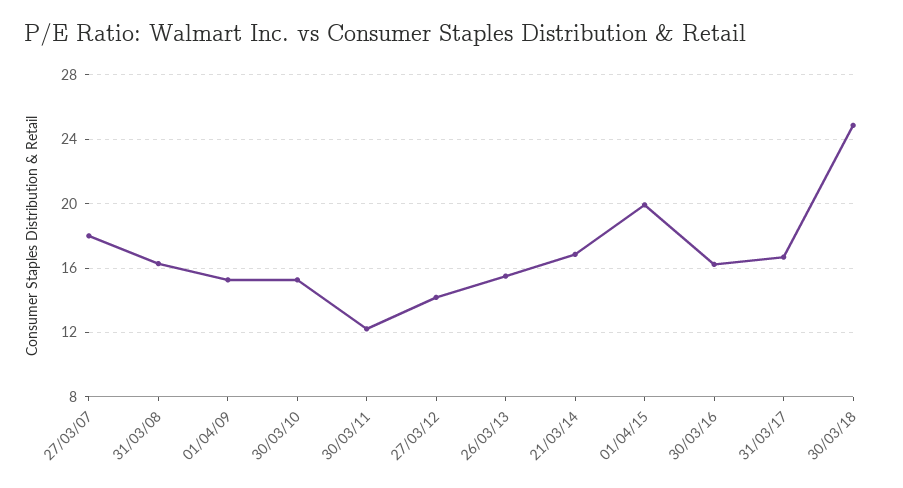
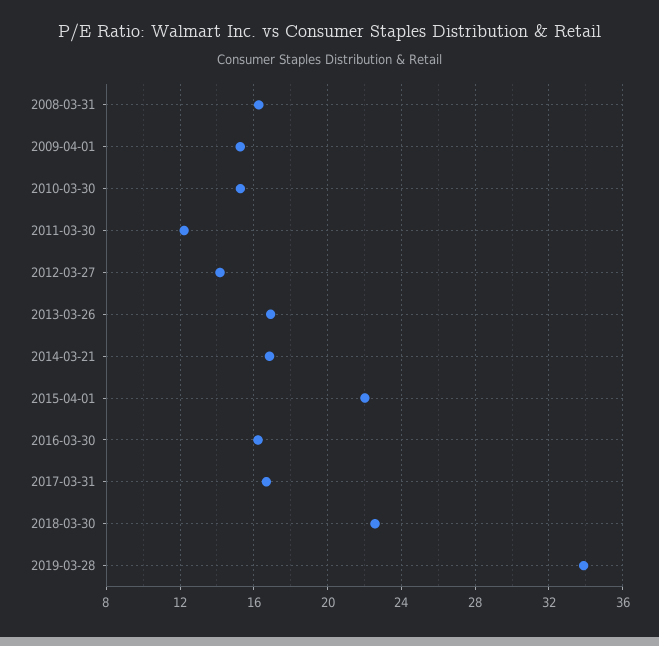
27/03/07: 18 -> none
26/03/13: 15.5 -> 17
01/04/15: 20 -> 22
30/03/18: 25 -> 22.5
2019-03-28: none -> 34

